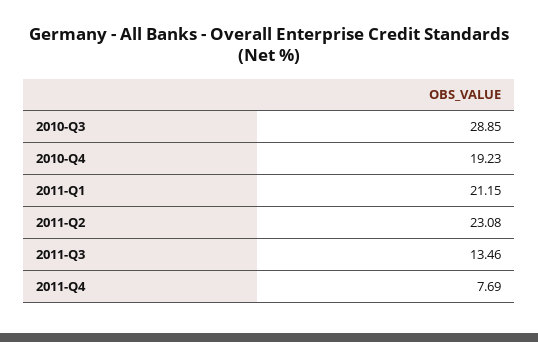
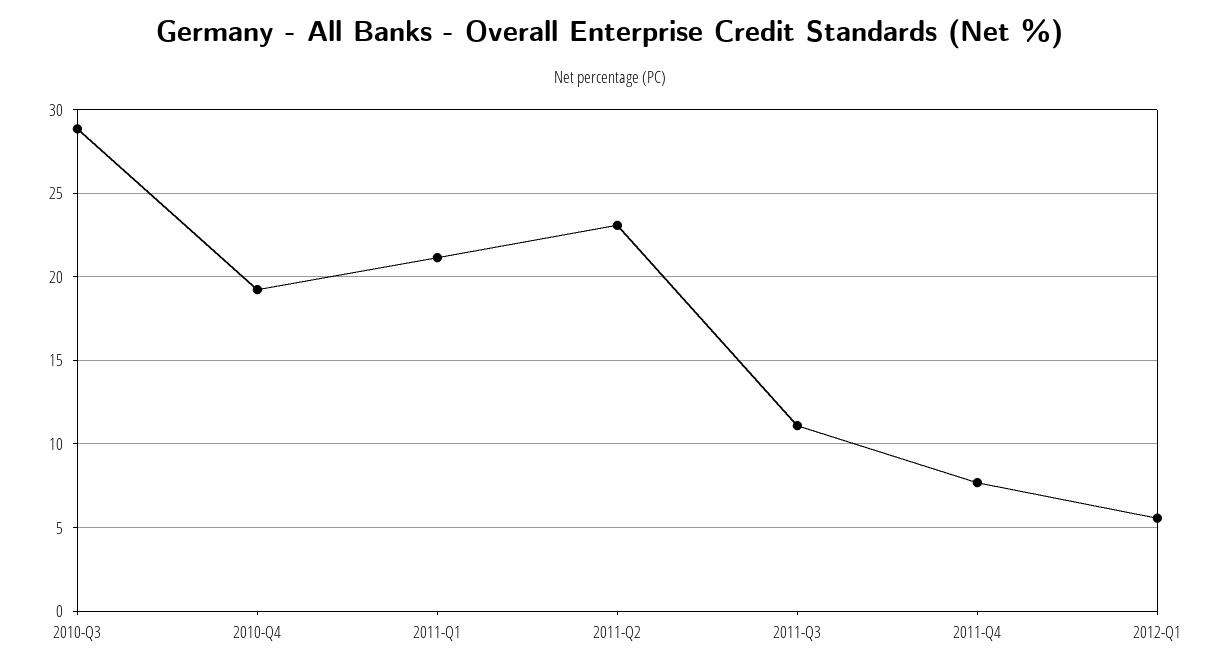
2011-Q3: 13.46 -> 11
2012-Q1: none -> 5.5

